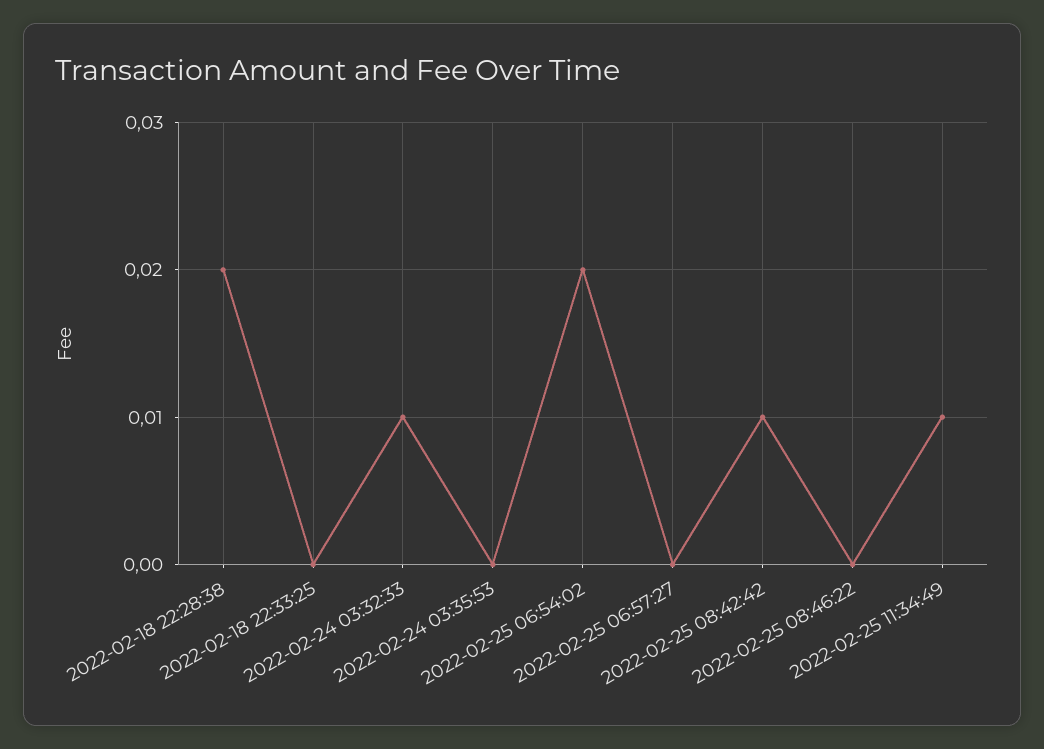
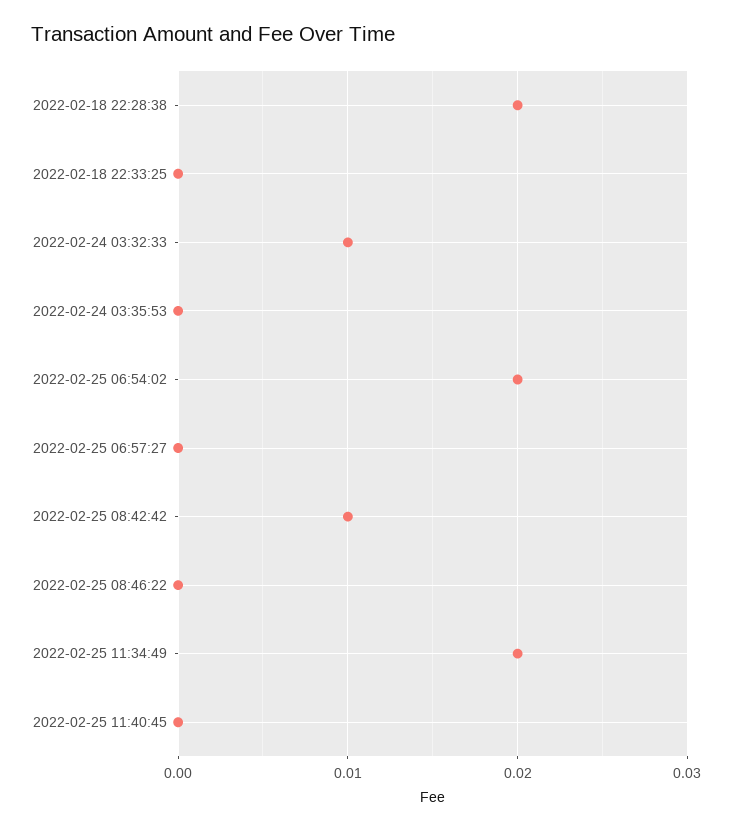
2022-02-25 11:34:49: 0.01 -> 0.02
2022-02-25 11:40:45: none -> 0

